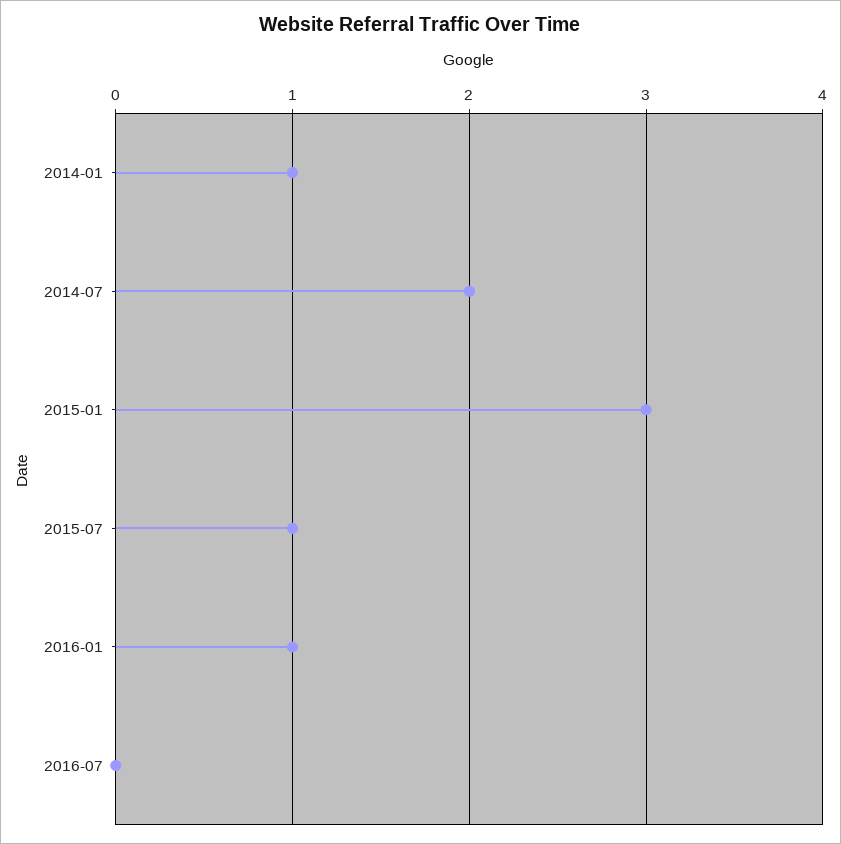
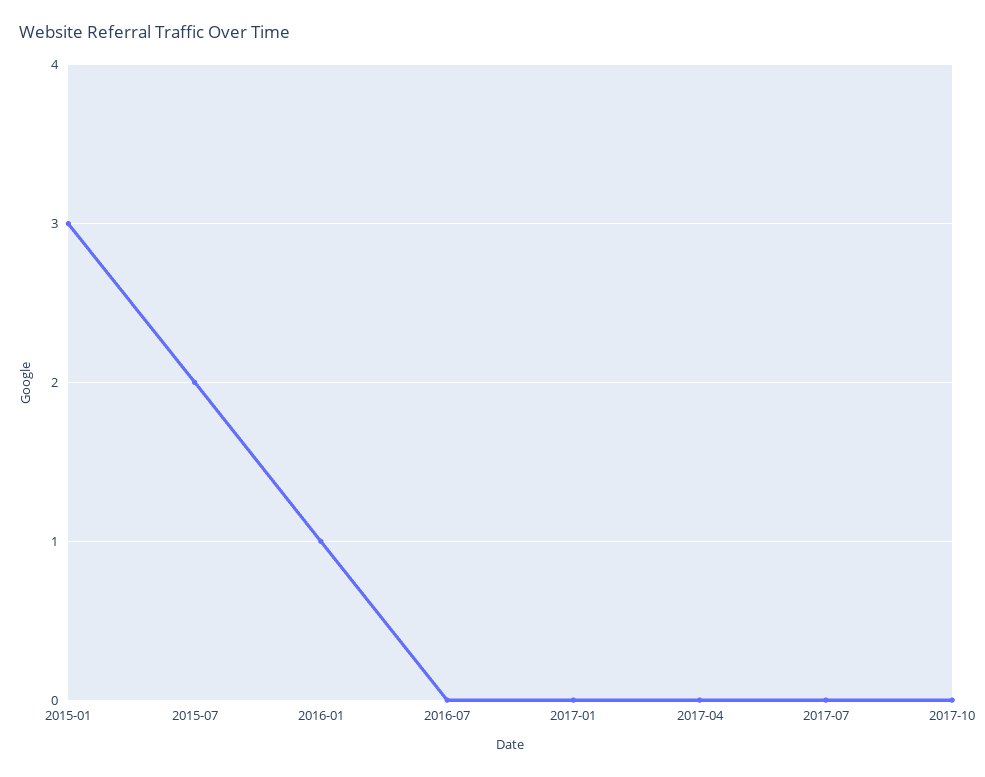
2014-01: 1 -> none
2014-07: 2 -> none
2015-07: 1 -> 2
2017-01: none -> 0
2017-04: none -> 0
2017-07: none -> 0
2017-10: none -> 0

